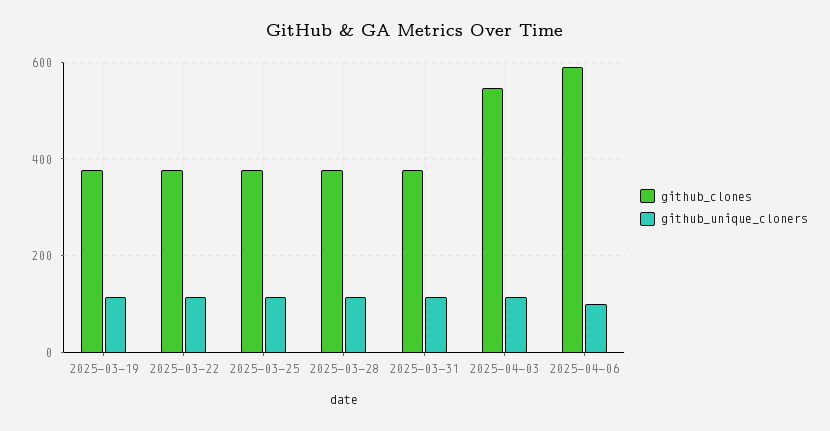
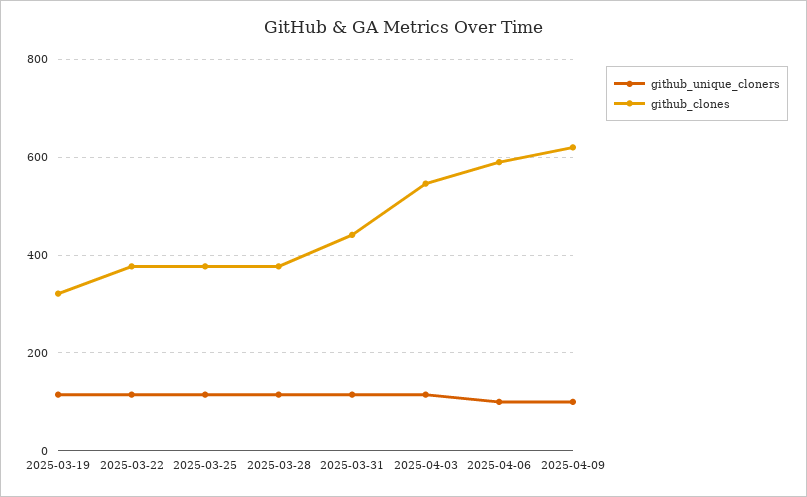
github_clones, 2025-03-19: 380 -> 320
github_clones, 2025-03-31: 380 -> 440
github_unique_cloners, 2025-04-09: none -> 100
github_clones, 2025-04-09: none -> 620

